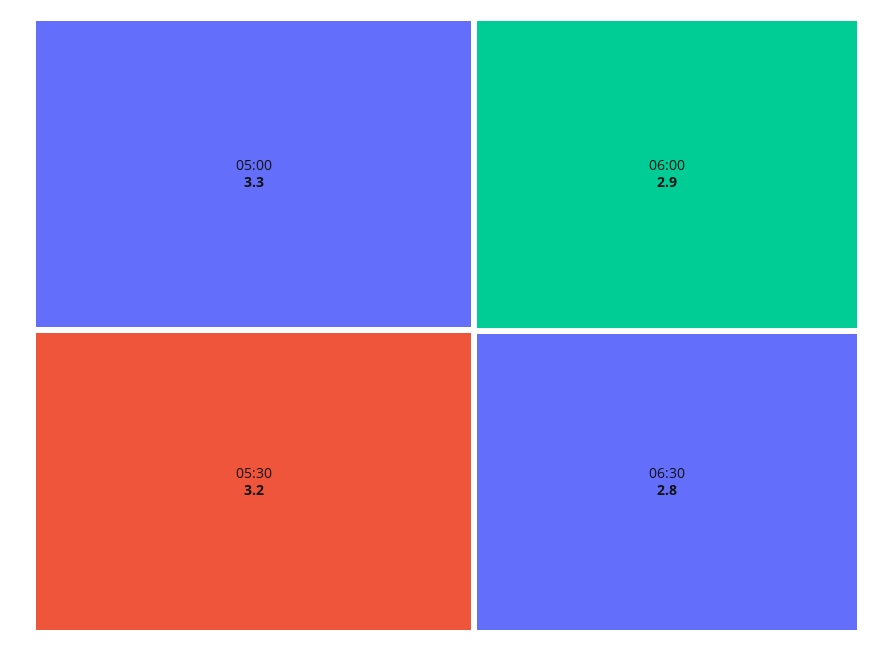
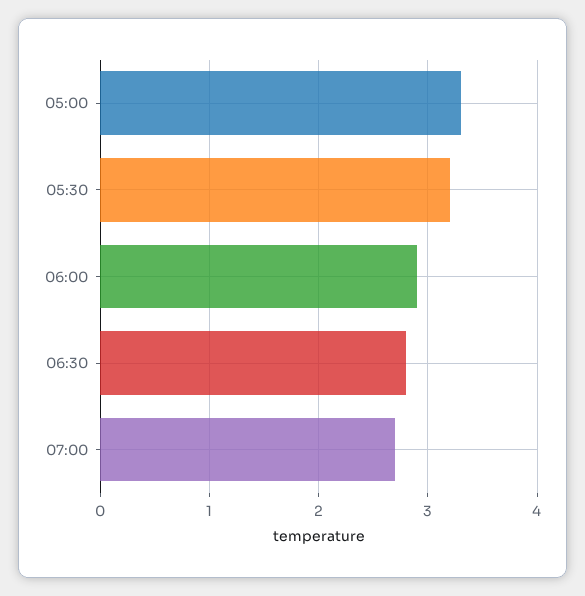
07:00: none -> 2.7

